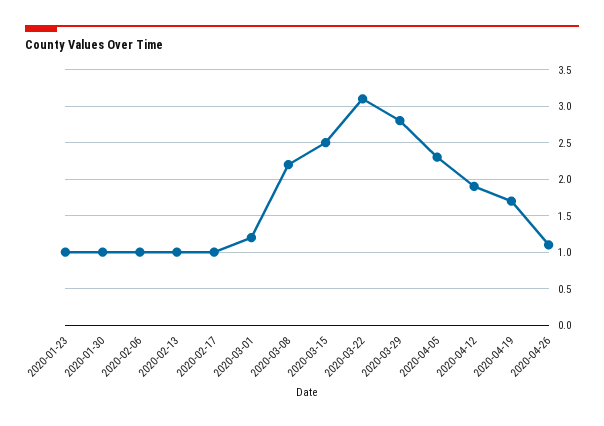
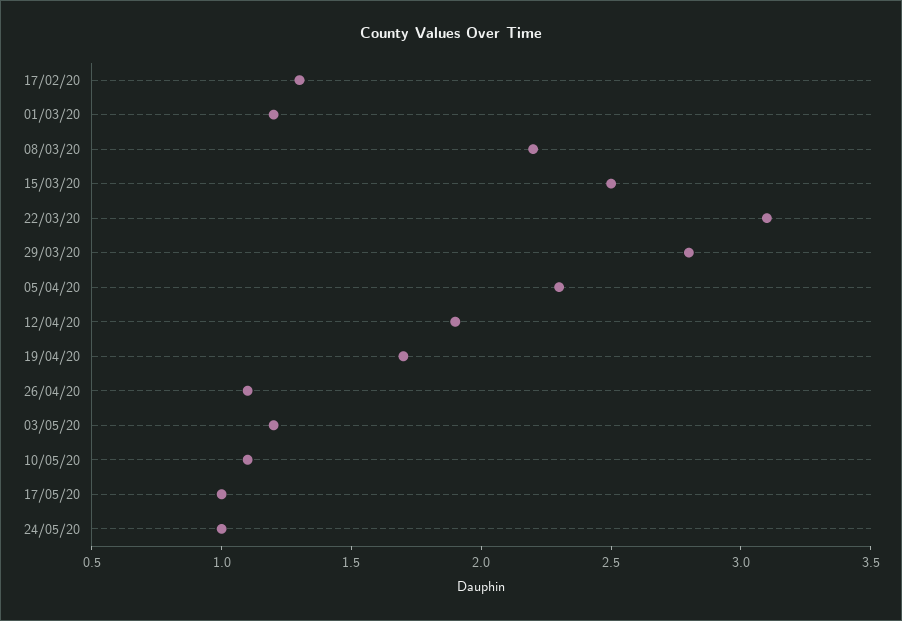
2020-01-23: 1 -> none
2020-01-30: 1 -> none
2020-02-06: 1 -> none
2020-02-13: 1 -> none
2020-02-17: 1 -> 1.3
03/05/20: none -> 1.2
10/05/20: none -> 1.1
17/05/20: none -> 1
24/05/20: none -> 1

